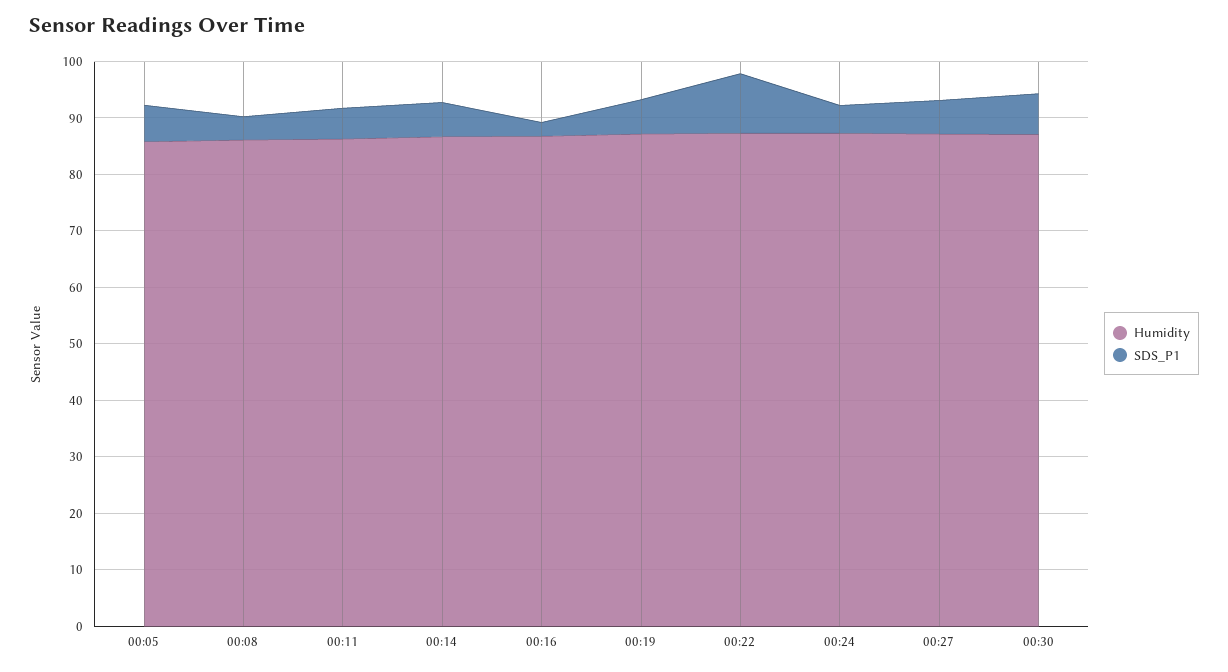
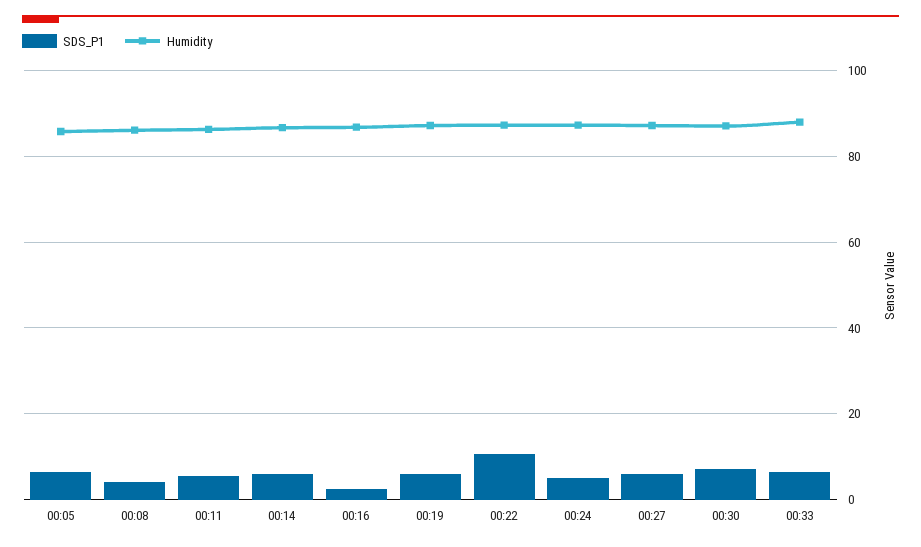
SDS_P1, 00:33: none -> 6
Humidity, 00:33: none -> 88

